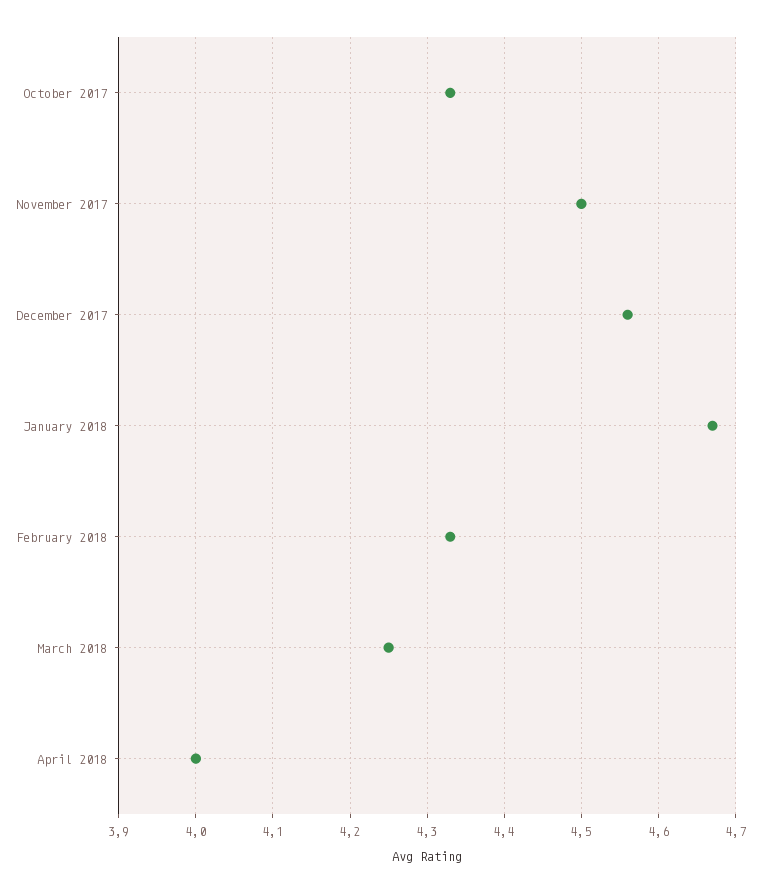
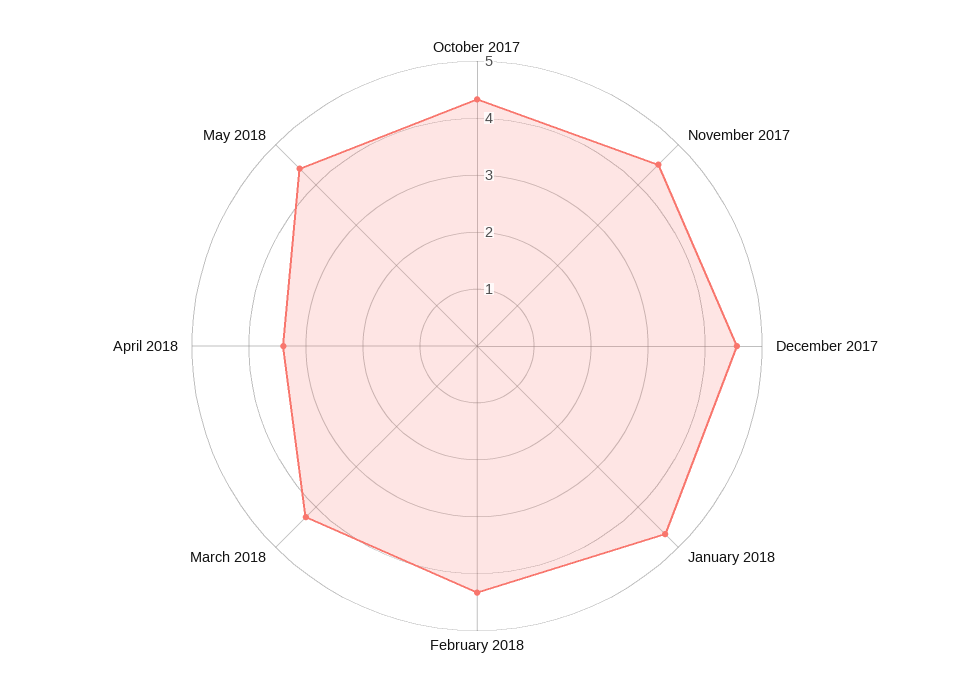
April 2018: 4 -> 3.4
May 2018: none -> 4.4

